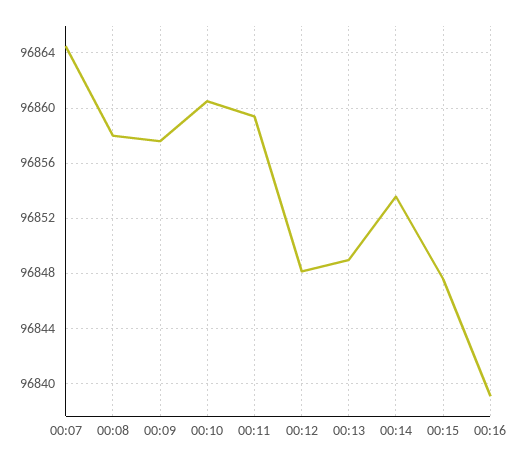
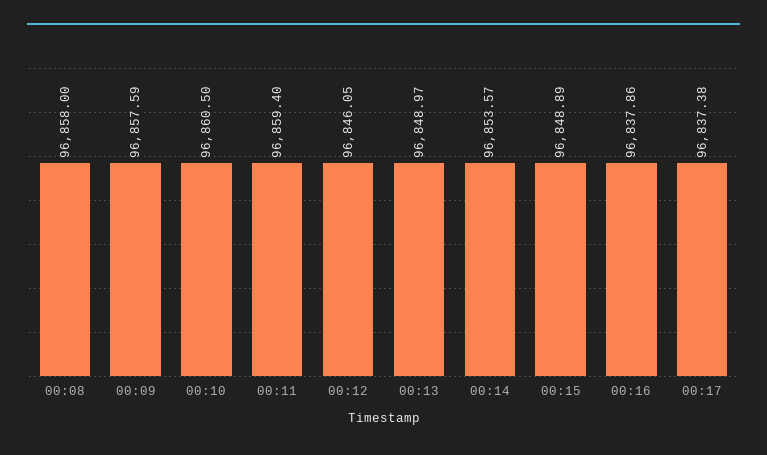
00:07: 96864.5 -> none
00:12: 96848 -> 96846.05
00:15: 96847.5 -> 96848.89
00:16: 96839 -> 96837.86
00:17: none -> 96837.38

